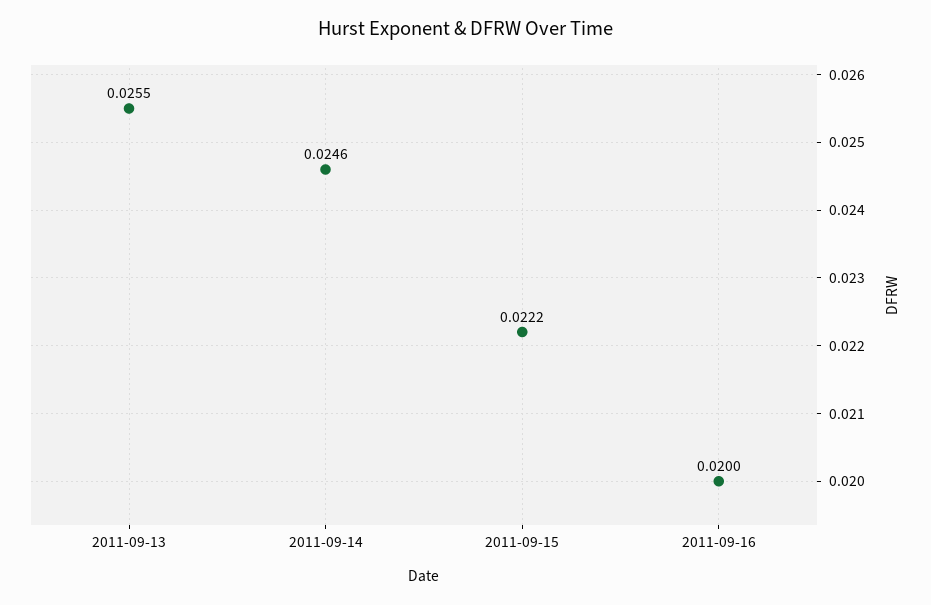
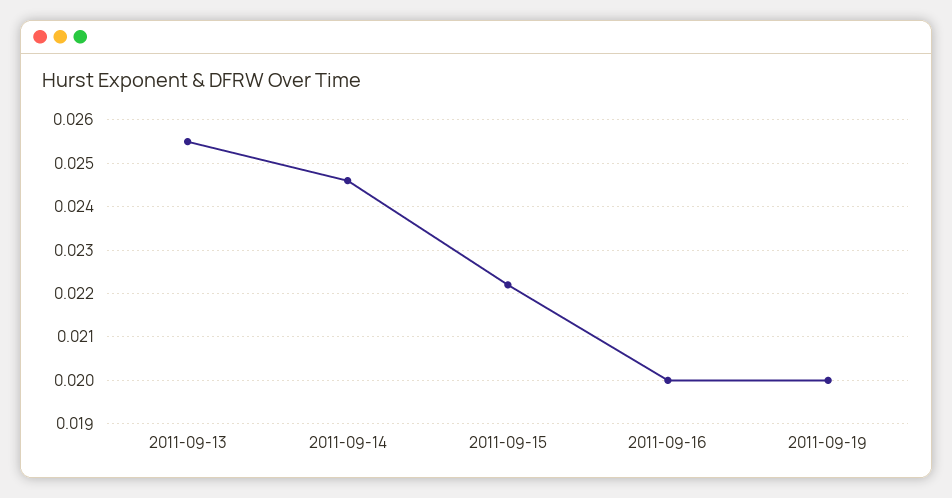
2011-09-19: none -> 0.02

